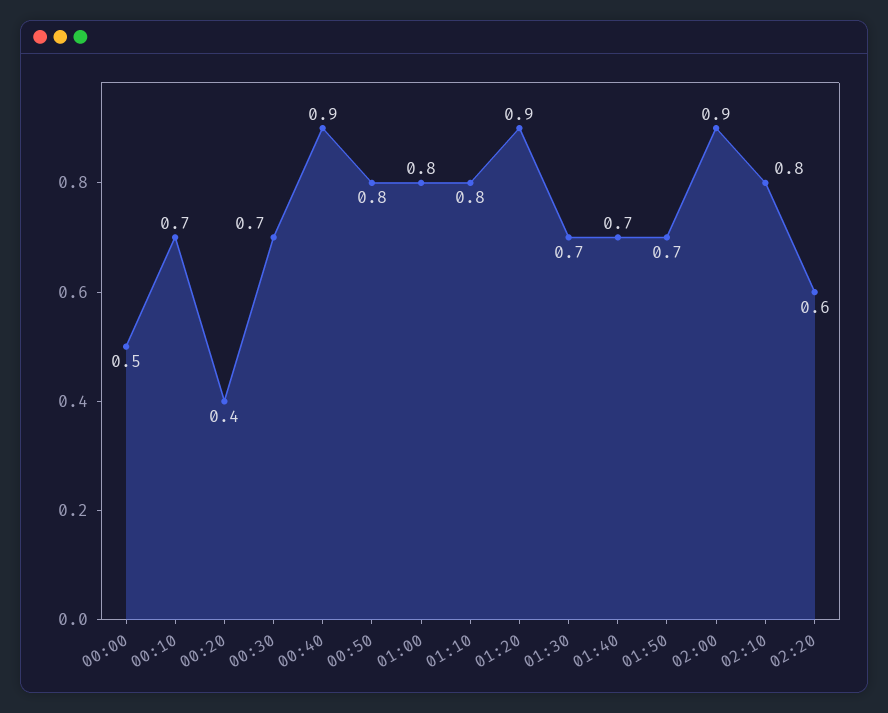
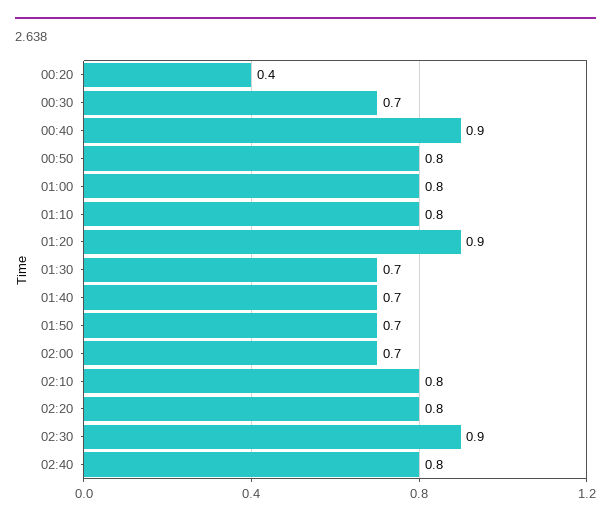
00:00: 0.5 -> none
00:10: 0.7 -> none
02:00: 0.9 -> 0.7
02:20: 0.6 -> 0.8
02:30: none -> 0.9
02:40: none -> 0.8

